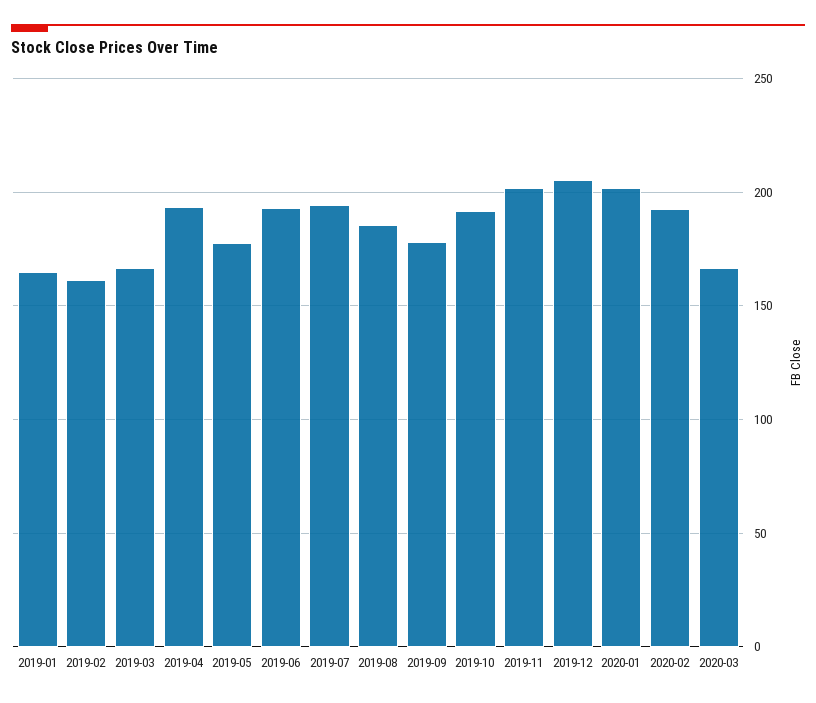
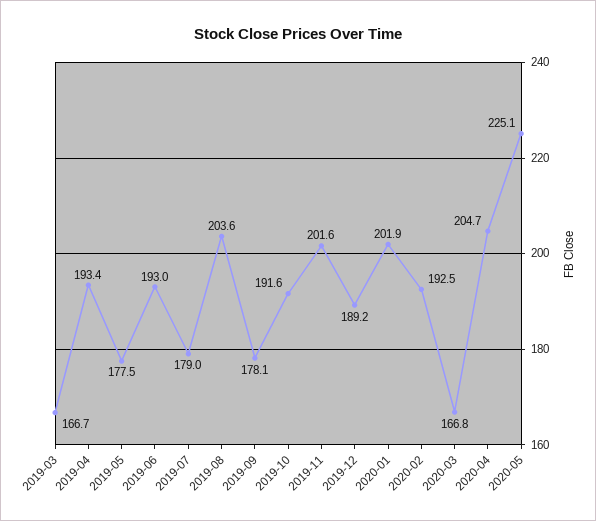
2019-01: 165 -> none
2019-02: 160 -> none
2019-07: 195 -> 179
2019-08: 185 -> 203.6
2019-12: 205 -> 189.2
2020-04: none -> 204.7
2020-05: none -> 225.1

